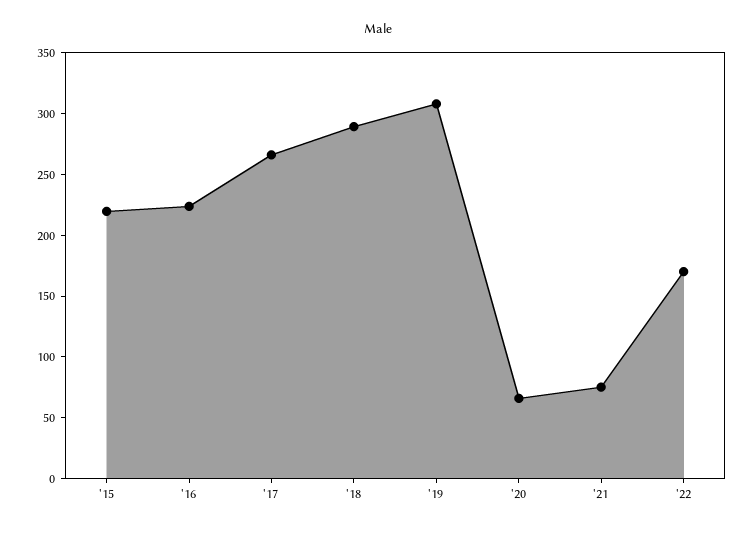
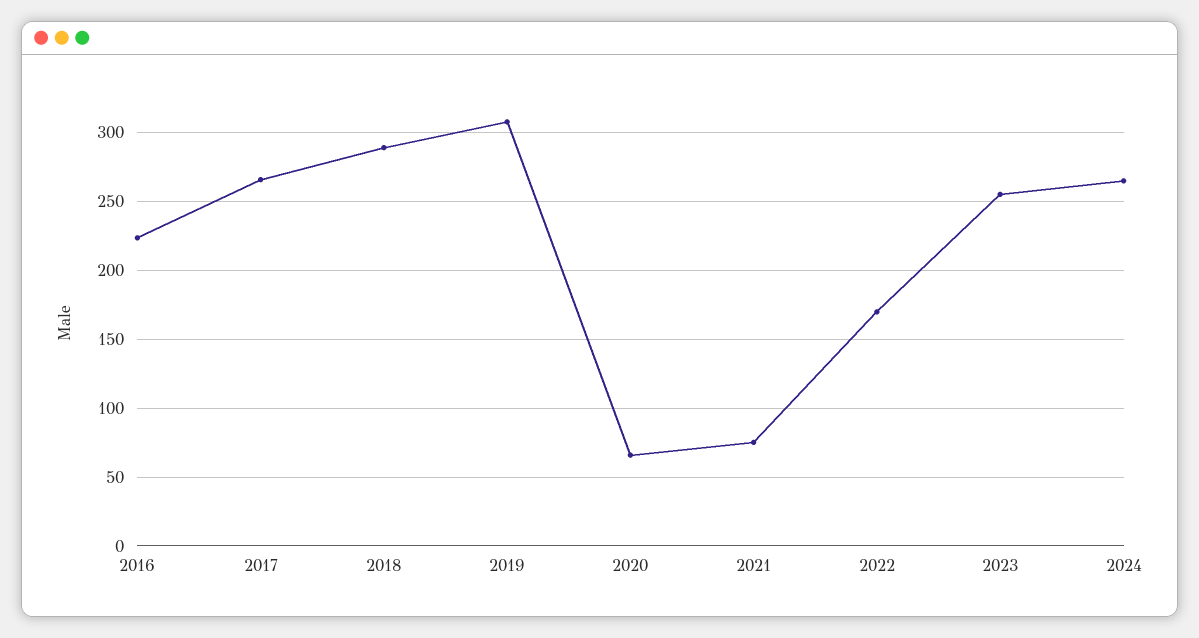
'15: 220 -> none
2023: none -> 255
2024: none -> 265

